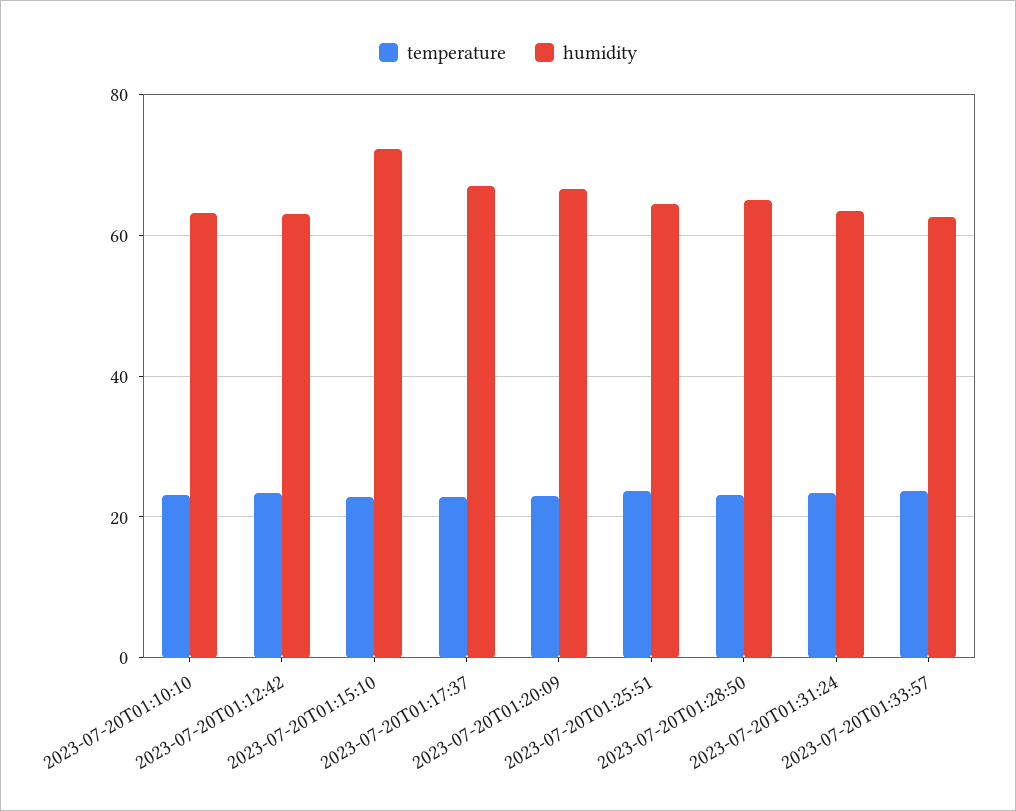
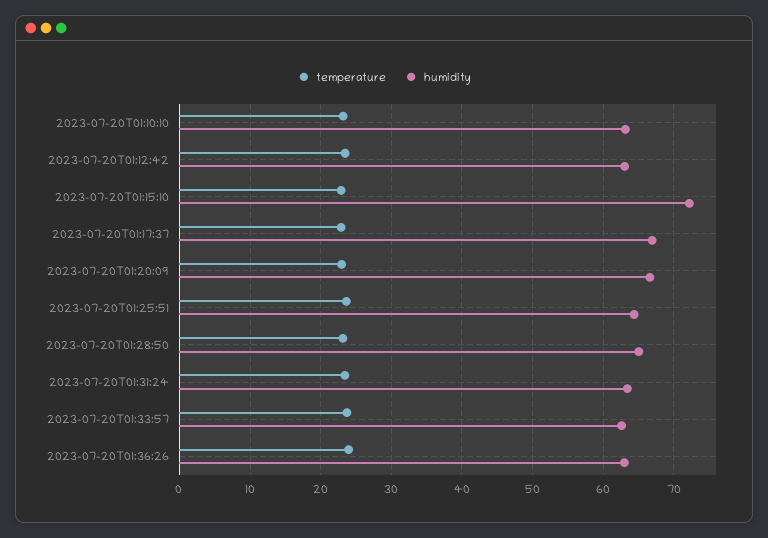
temperature, 2023-07-20T01:36:26: none -> 24
humidity, 2023-07-20T01:36:26: none -> 63

